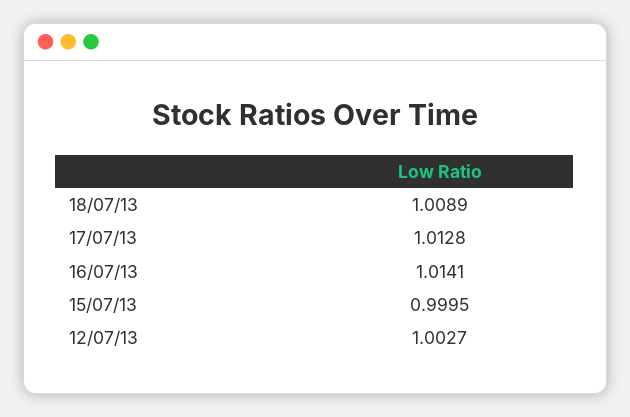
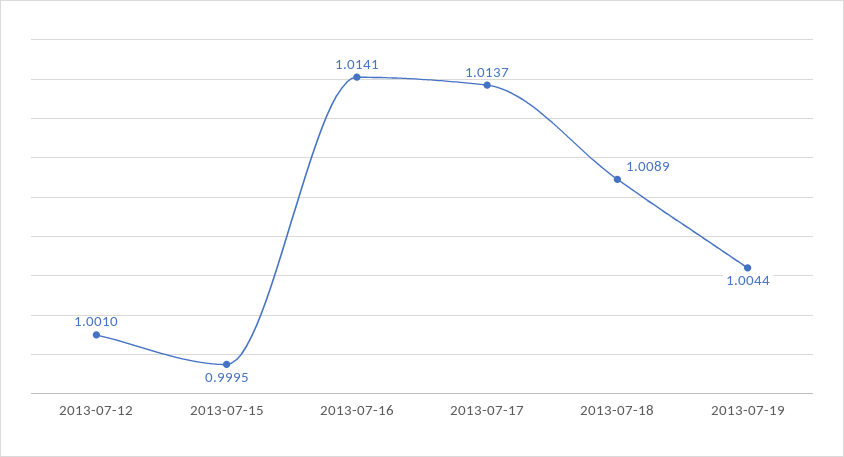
17/07/13: 1.0128 -> 1.0137
12/07/13: 1.0027 -> 1.001
2013-07-19: none -> 1.0044

